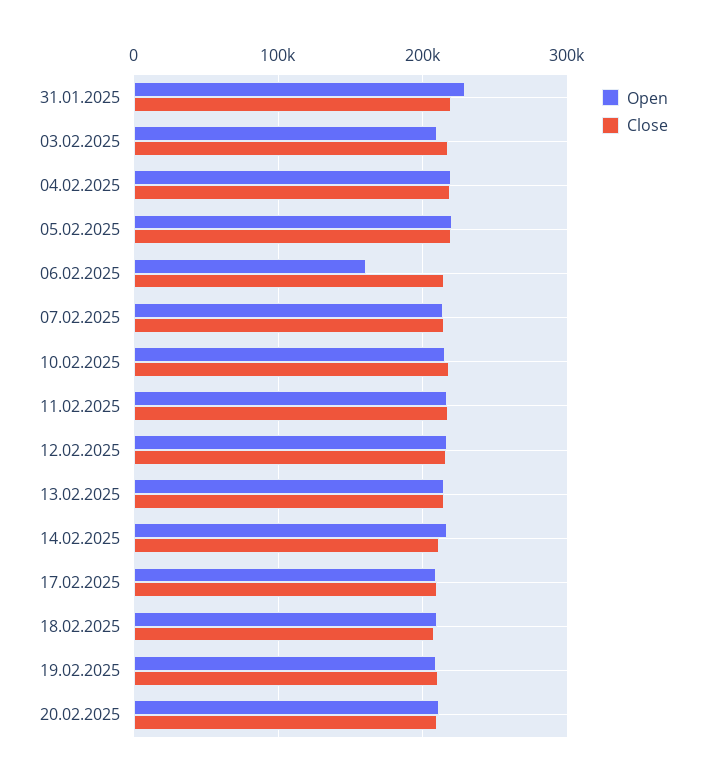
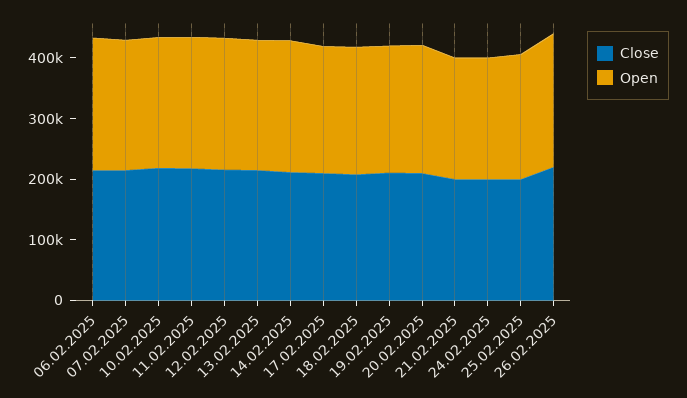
Open, 31.01.2025: 230000 -> none
Close, 31.01.2025: 220000 -> none
Open, 03.02.2025: 210000 -> none
Close, 03.02.2025: 220000 -> none
Open, 04.02.2025: 220000 -> none
Close, 04.02.2025: 220000 -> none
Open, 05.02.2025: 220000 -> none
Close, 05.02.2025: 220000 -> none
Open, 06.02.2025: 160000 -> 220000
Close, 21.02.2025: none -> 200000
Open, 21.02.2025: none -> 200000
Close, 24.02.2025: none -> 200000
Open, 24.02.2025: none -> 200000
Close, 25.02.2025: none -> 200000
Open, 25.02.2025: none -> 200000
Close, 26.02.2025: none -> 220000
Open, 26.02.2025: none -> 220000

